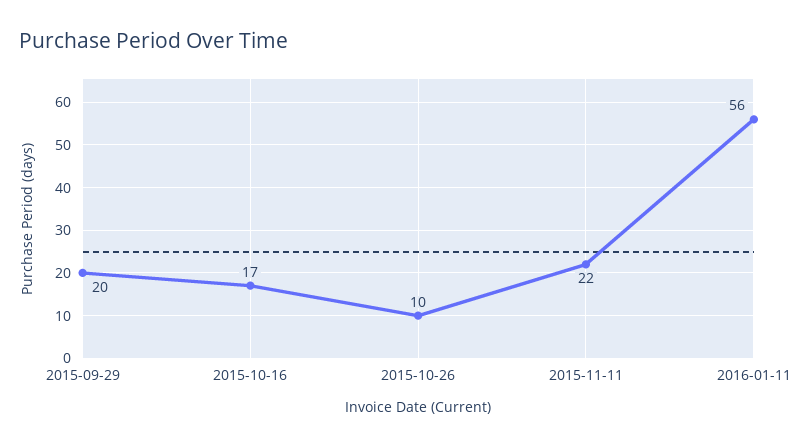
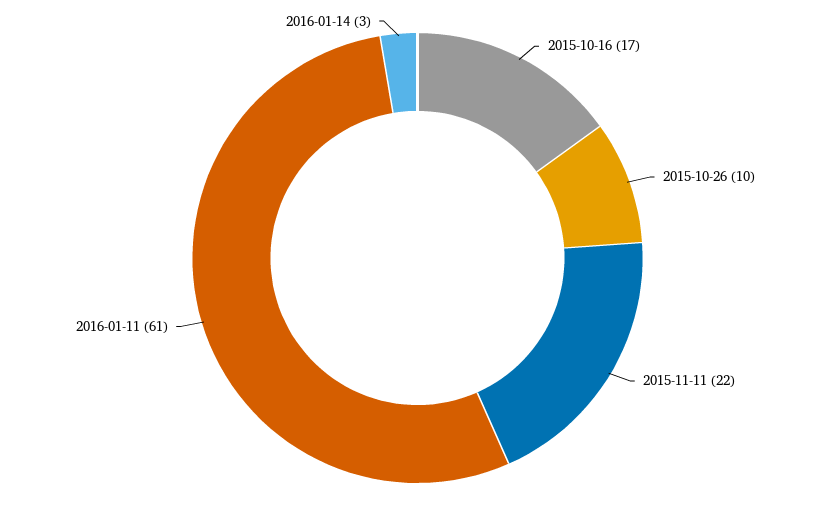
2015-09-29: 20 -> none
2016-01-11: 56 -> 61
2016-01-14: none -> 3

